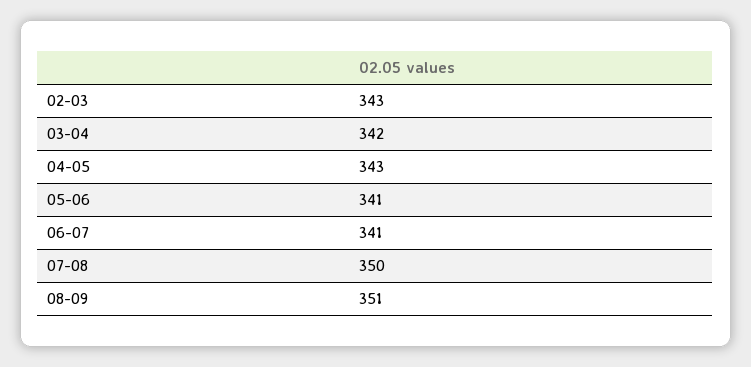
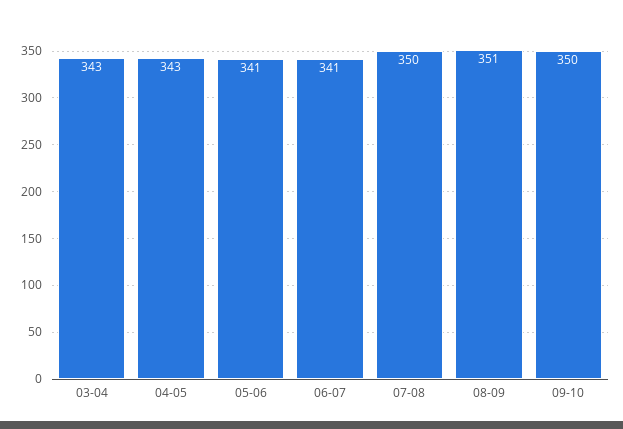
02-03: 343 -> none
03-04: 342 -> 343
09-10: none -> 350

